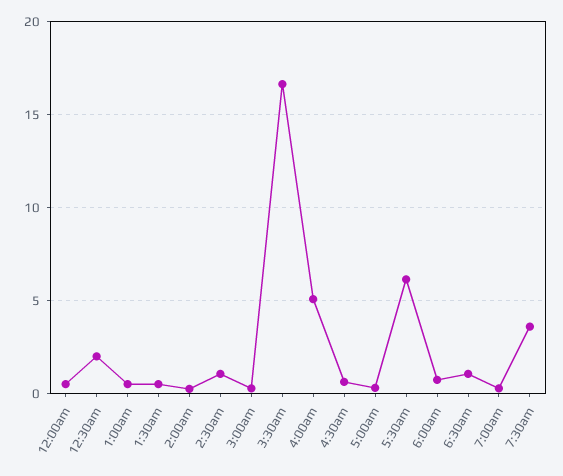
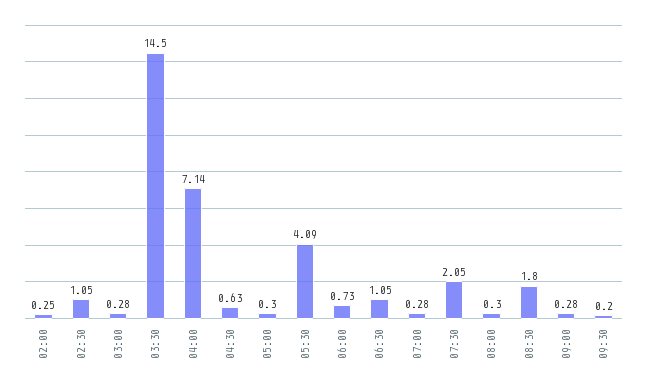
12:00am: 0.5 -> none
12:30am: 2 -> none
1:00am: 0.5 -> none
1:30am: 0.5 -> none
3:30am: 16.5 -> 14.5
4:00am: 5 -> 7.14
5:30am: 6 -> 4.09
7:30am: 3.5 -> 2.05
08:00: none -> 0.3
08:30: none -> 1.8
09:00: none -> 0.28
09:30: none -> 0.2

